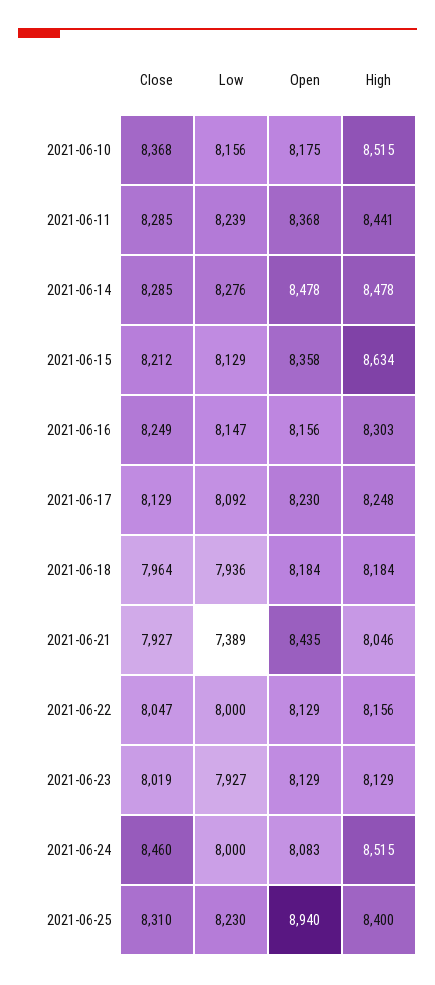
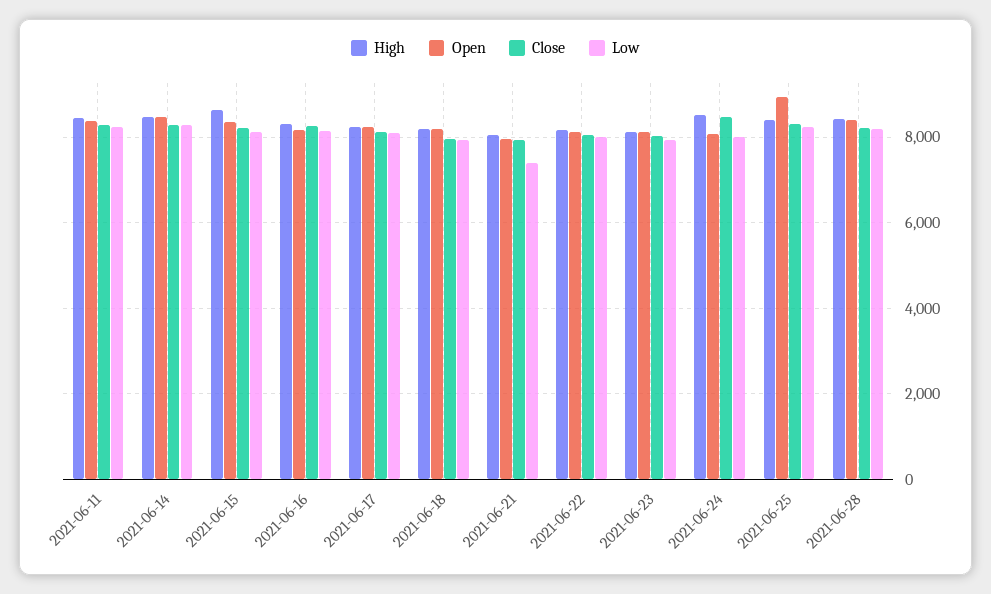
Close, 2021-06-10: 8368 -> none
Low, 2021-06-10: 8156 -> none
Open, 2021-06-10: 8175 -> none
High, 2021-06-10: 8515 -> none
Open, 2021-06-21: 8435 -> 8000
High, 2021-06-28: none -> 8400
Open, 2021-06-28: none -> 8400
Close, 2021-06-28: none -> 8200
Low, 2021-06-28: none -> 8200

